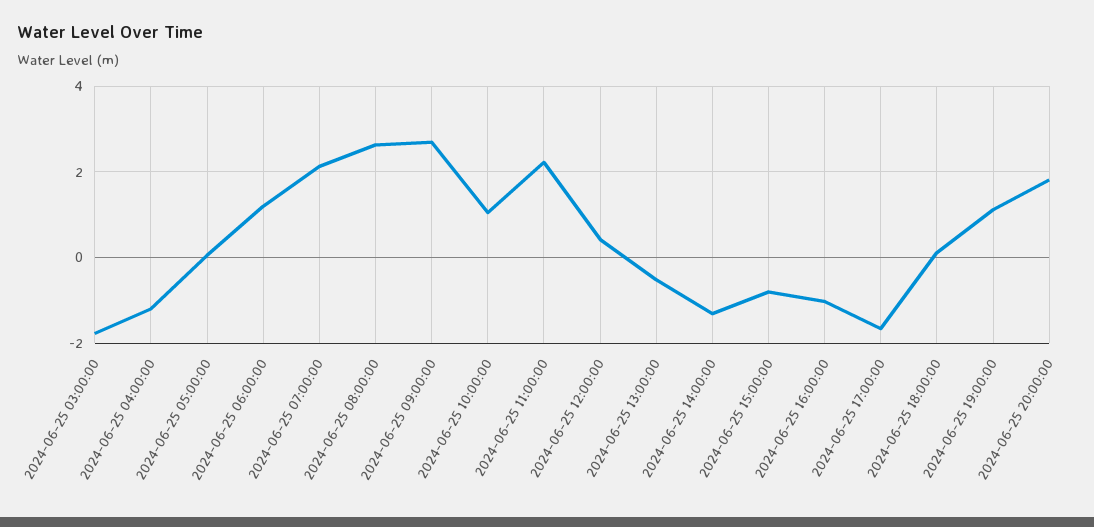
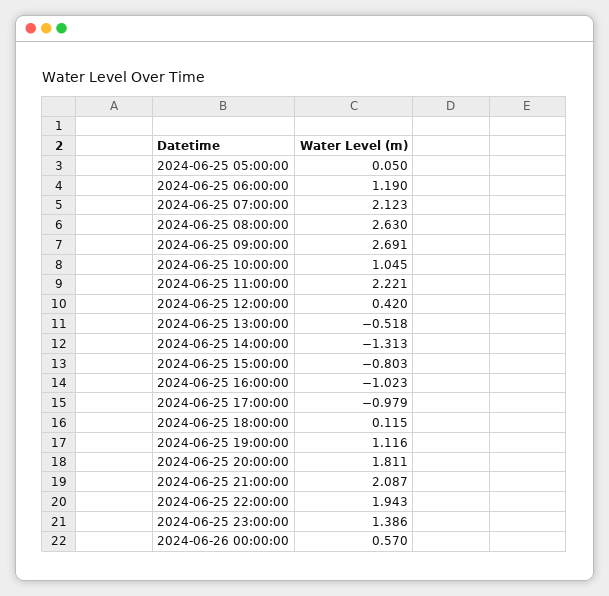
2024-06-25 03:00:00: -1.8 -> none
2024-06-25 04:00:00: -1.2 -> none
2024-06-25 17:00:00: -1.6 -> -0.979
2024-06-25 21:00:00: none -> 2.087
2024-06-25 22:00:00: none -> 1.943
2024-06-25 23:00:00: none -> 1.386
2024-06-26 00:00:00: none -> 0.57

